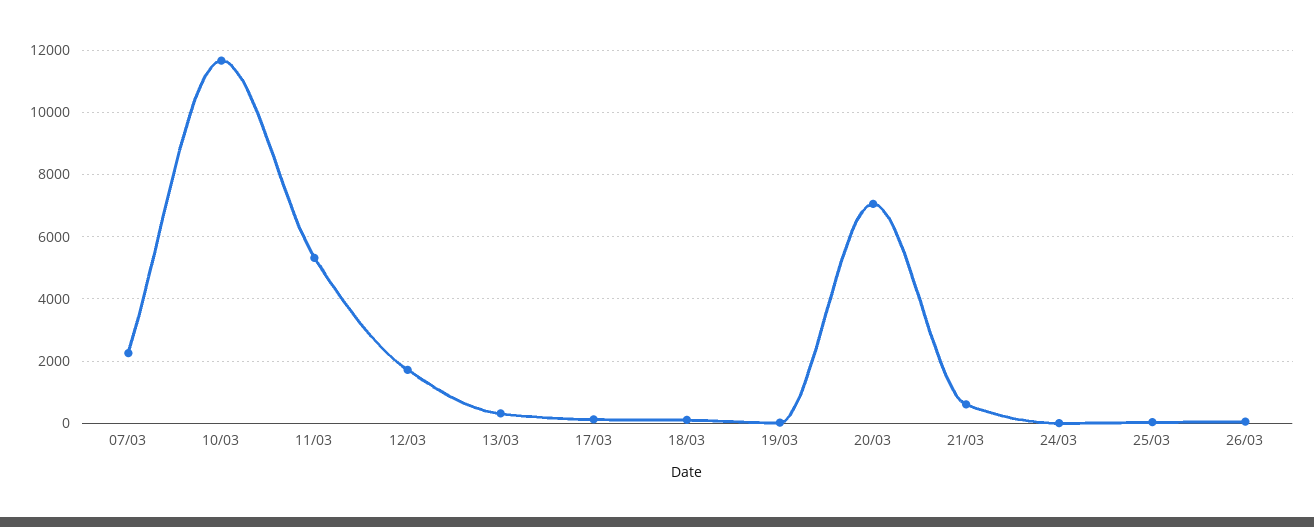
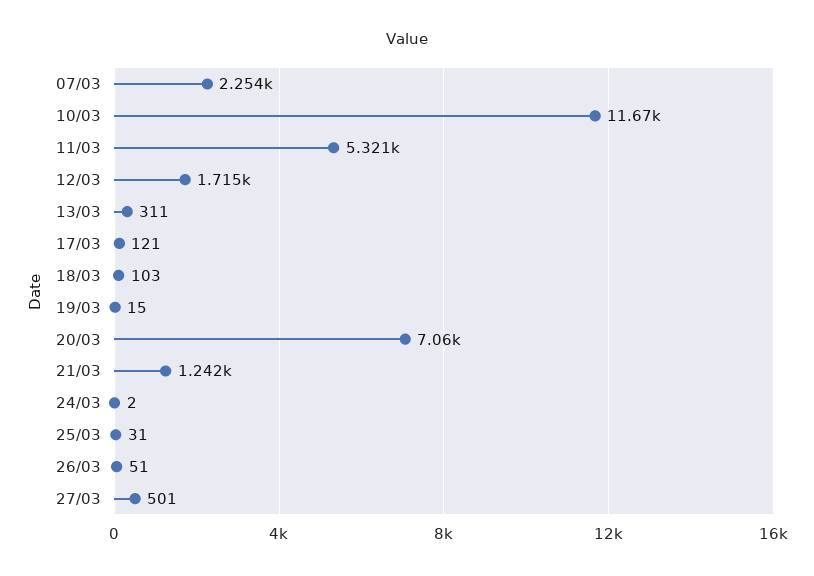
21/03: 600 -> 1242
27/03: none -> 501

